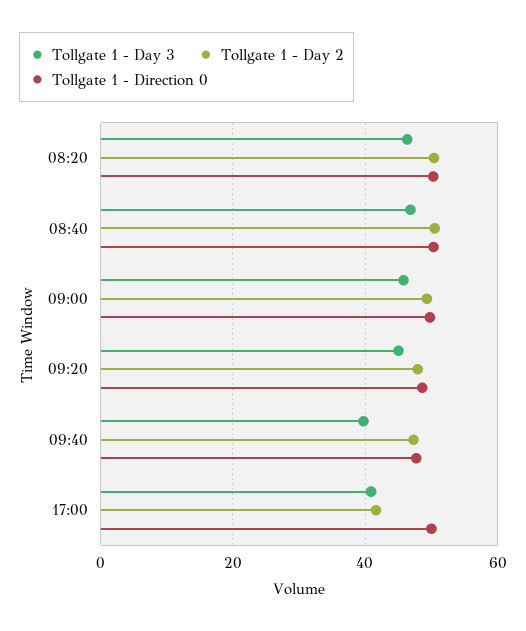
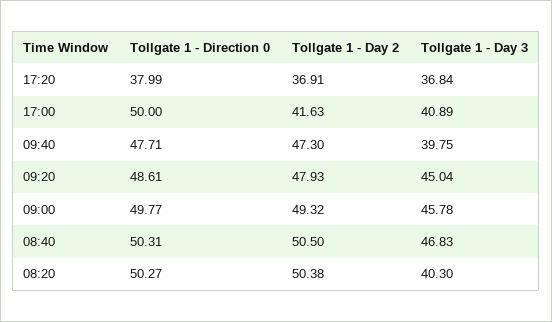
Tollgate 1 - Day 3, 08:20: 46 -> 40.3
Tollgate 1 - Direction 0, 17:20: none -> 37.99
Tollgate 1 - Day 2, 17:20: none -> 36.91
Tollgate 1 - Day 3, 17:20: none -> 36.84

